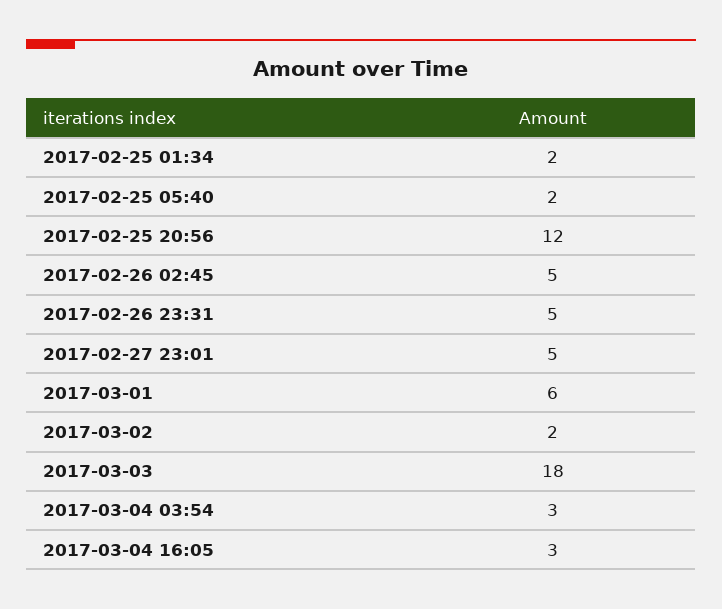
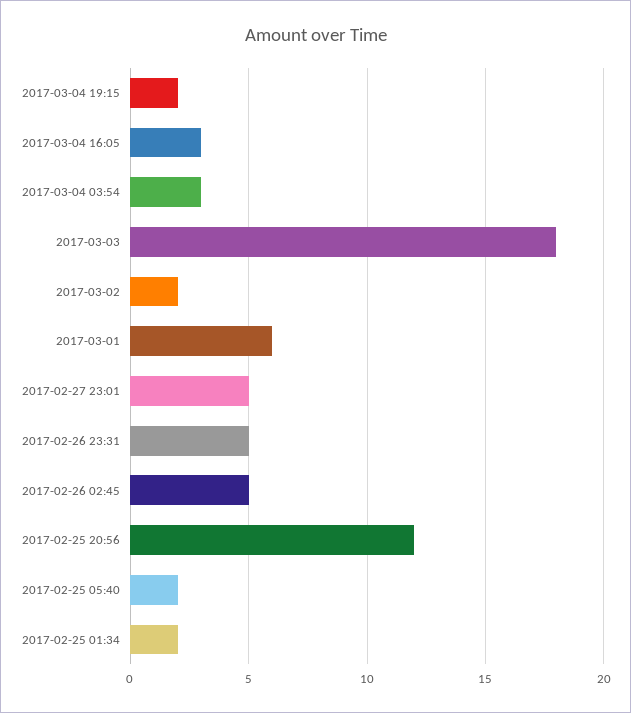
2017-03-04 19:15: none -> 2

